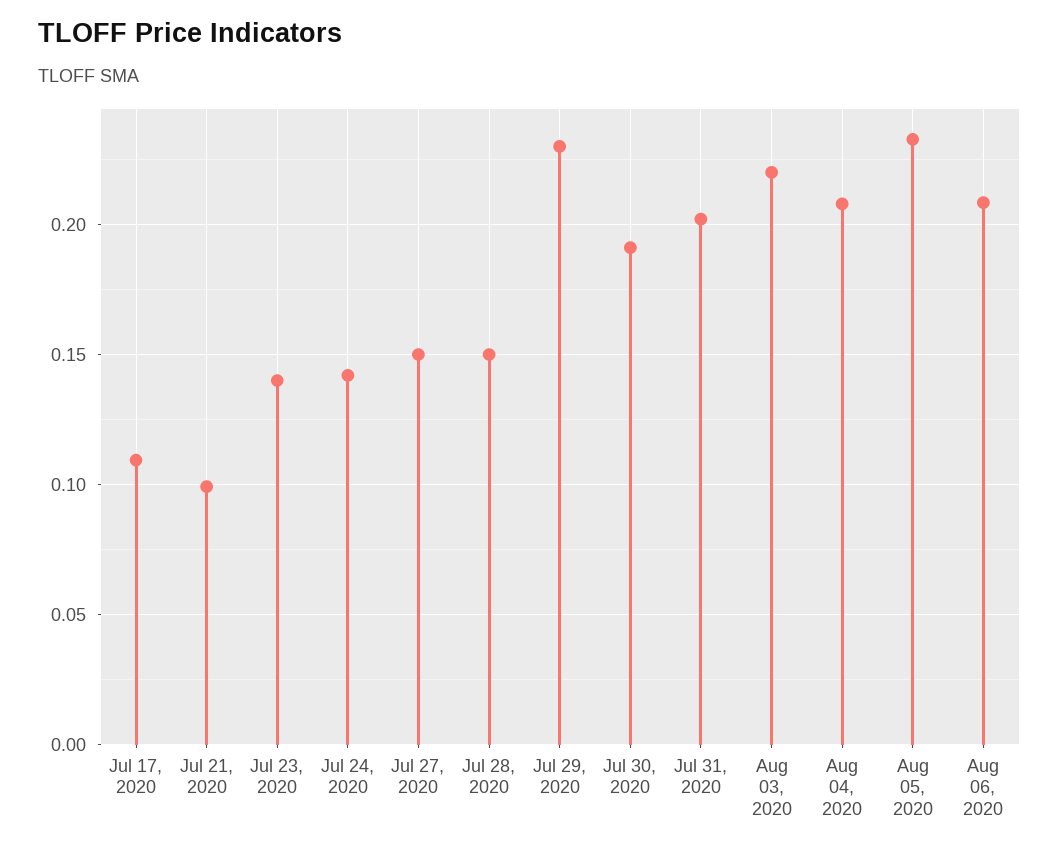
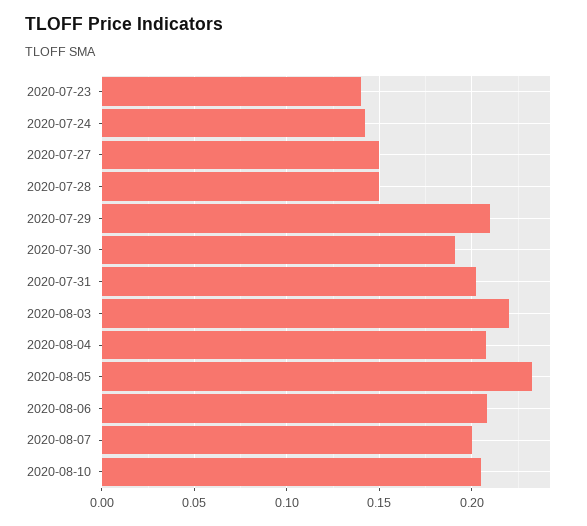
Jul 17, 2020: 0.11 -> none
Jul 21, 2020: 0.1 -> none
Jul 29, 2020: 0.23 -> 0.21
2020-08-07: none -> 0.2
2020-08-10: none -> 0.205

